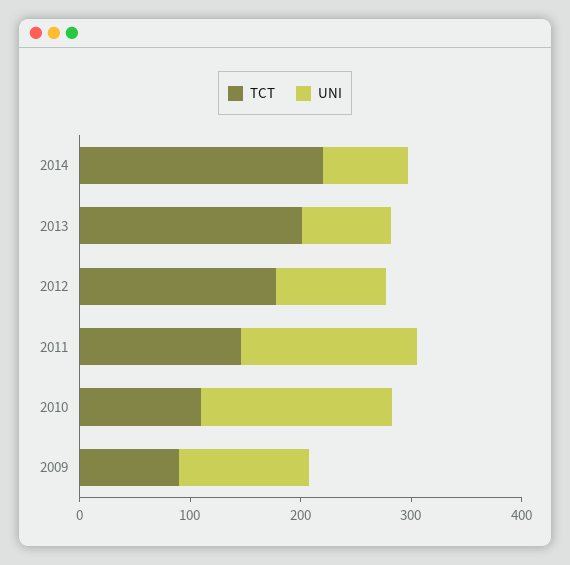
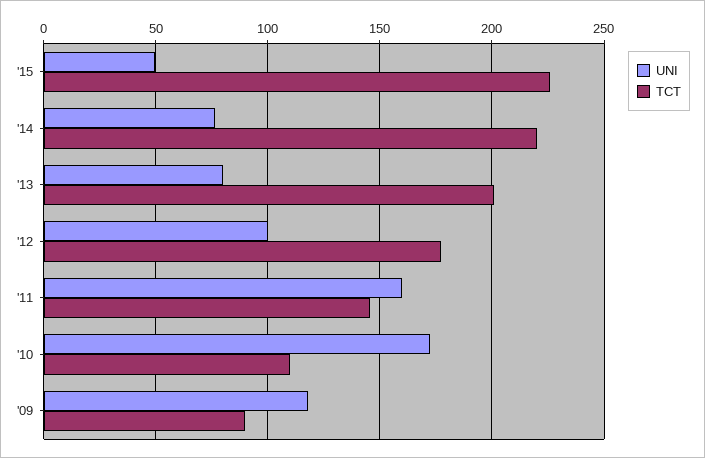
UNI, '15: none -> 50
TCT, '15: none -> 225

